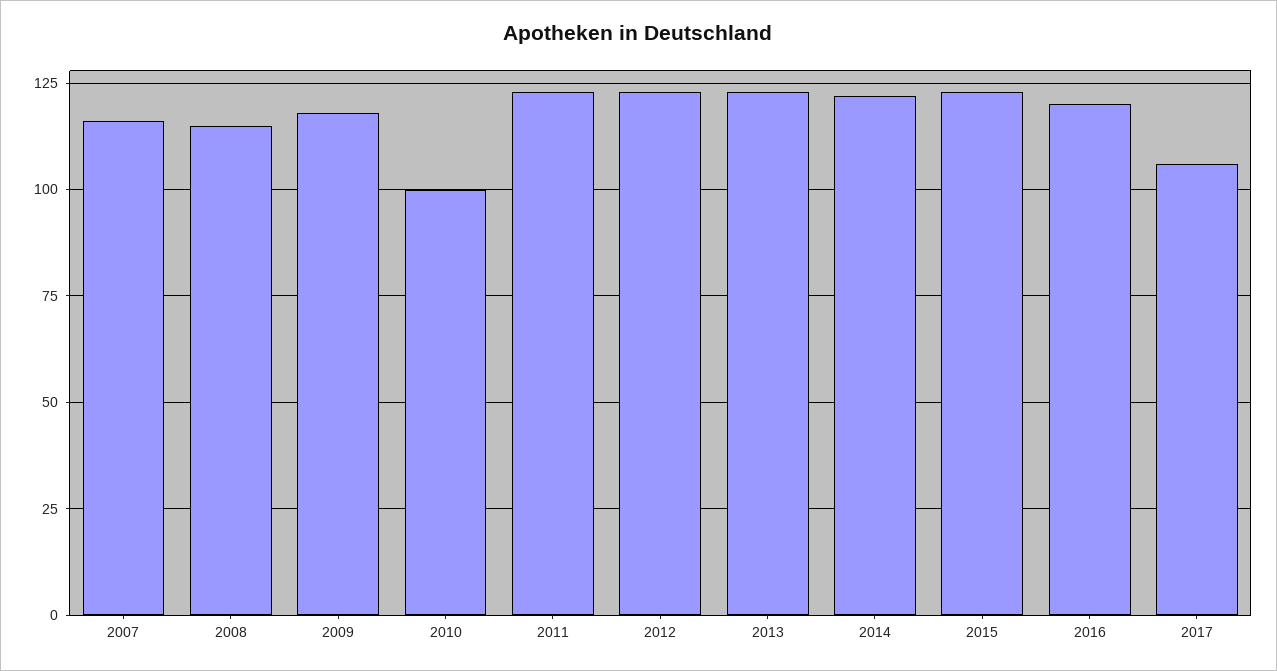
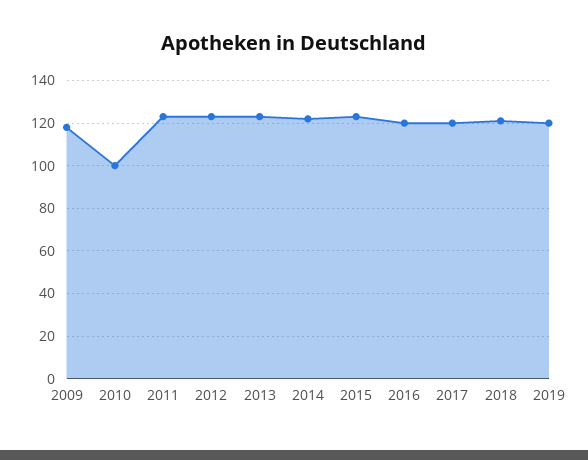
2007: 115 -> none
2008: 115 -> none
2017: 105 -> 120
2018: none -> 120
2019: none -> 120

